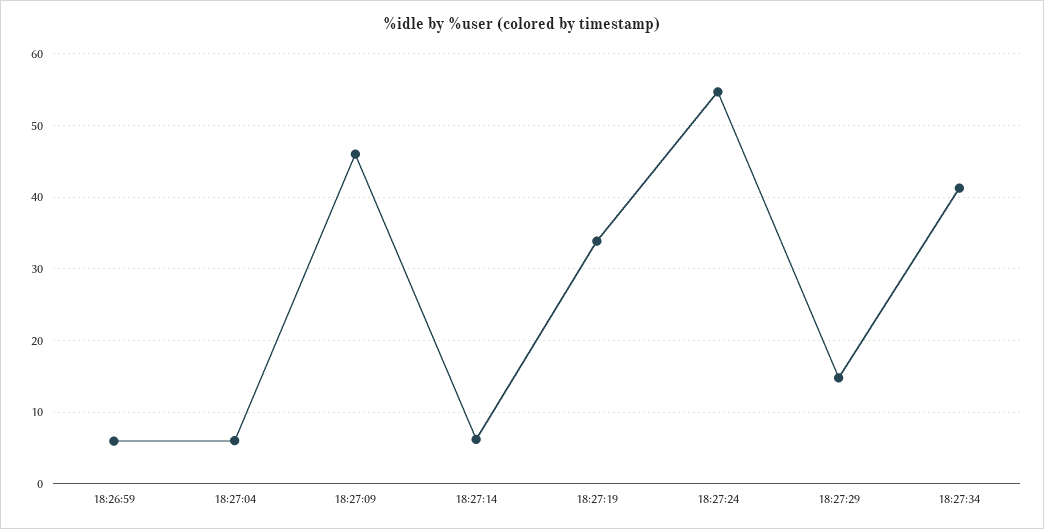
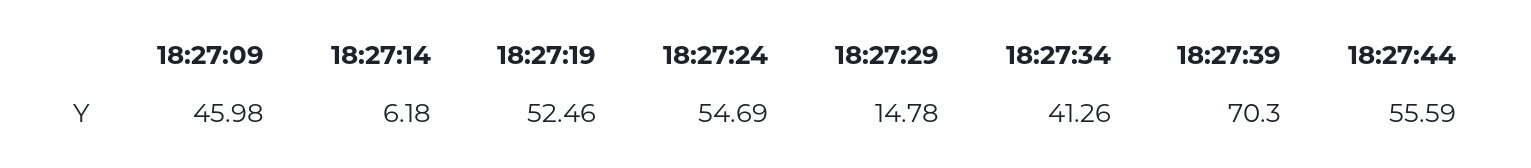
18:26:59: 6 -> none
18:27:04: 6 -> none
18:27:19: 34 -> 52.46
18:27:39: none -> 70.3
18:27:44: none -> 55.59

